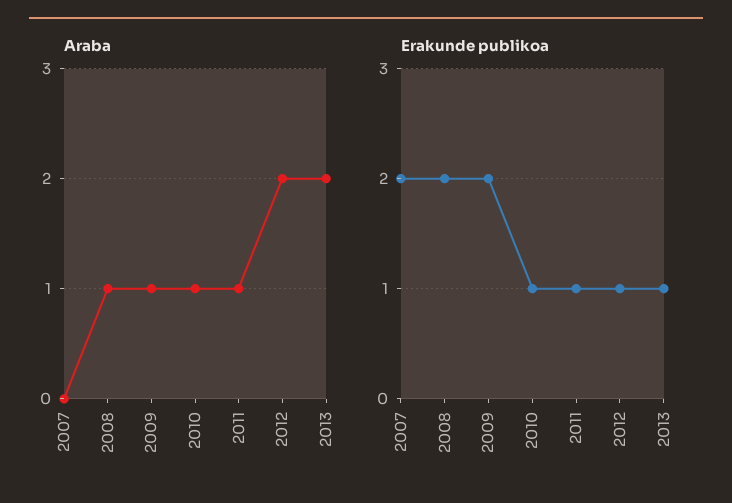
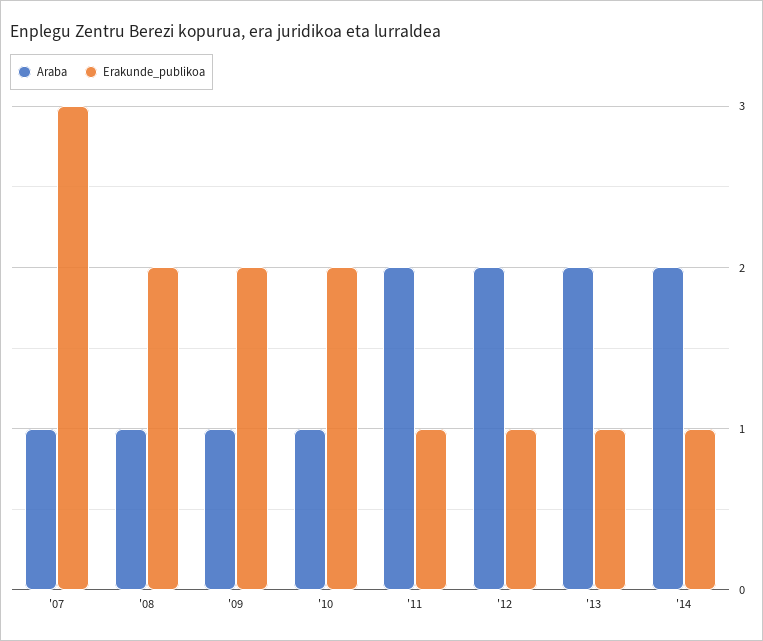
Araba, 2007: 0 -> 1
Araba, 2011: 1 -> 2
Erakunde publikoa, 2007: 2 -> 3
Erakunde publikoa, 2010: 1 -> 2
Araba, '14: none -> 2
Erakunde publikoa, '14: none -> 1

